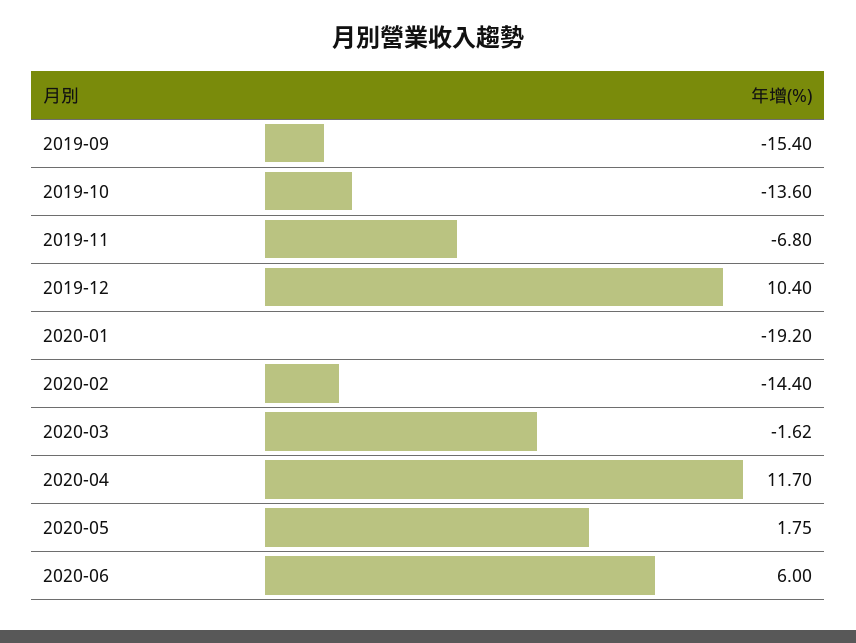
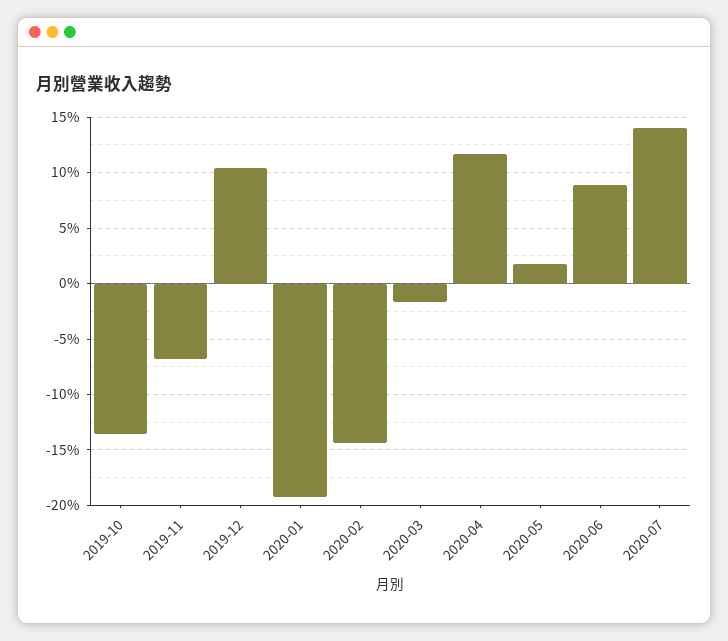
2019-09: -15.4 -> none
2020-06: 6 -> 9
2020-07: none -> 14

